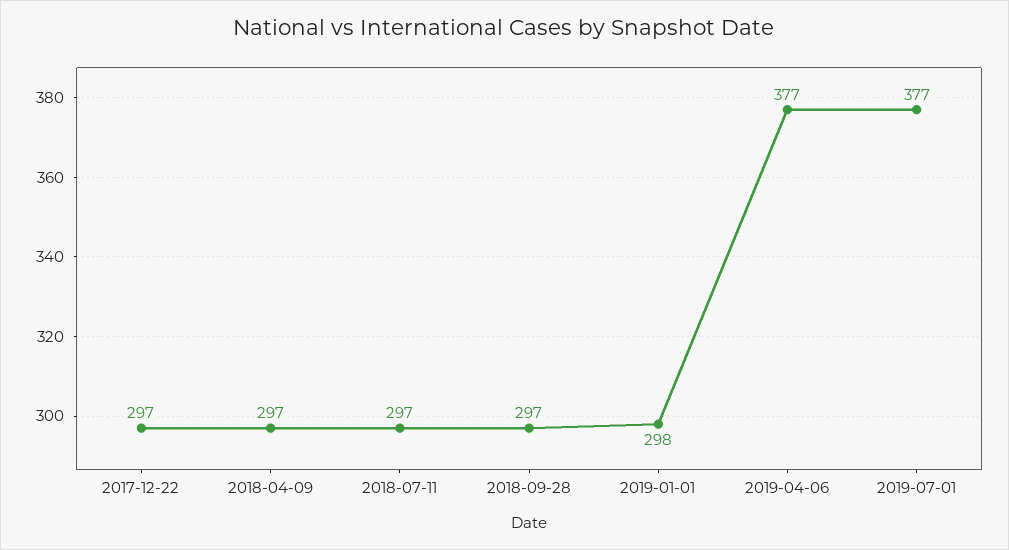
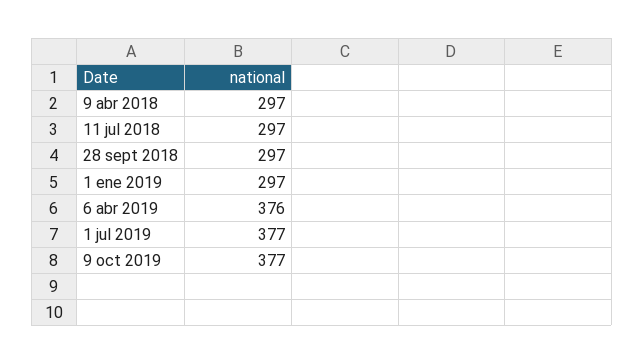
2017-12-22: 297 -> none
2019-01-01: 298 -> 297
2019-04-06: 377 -> 376
9 oct 2019: none -> 377

